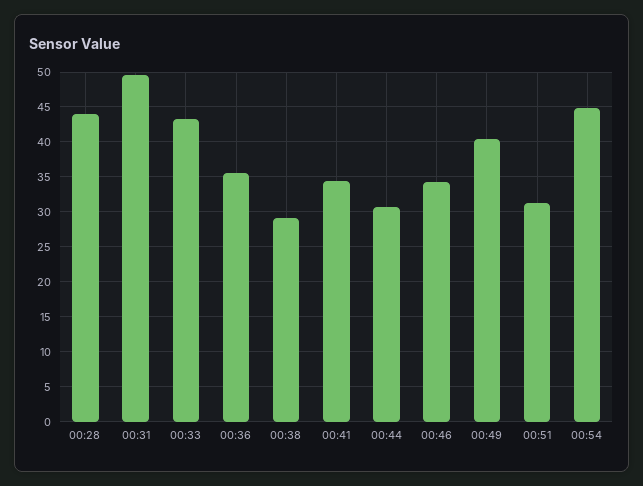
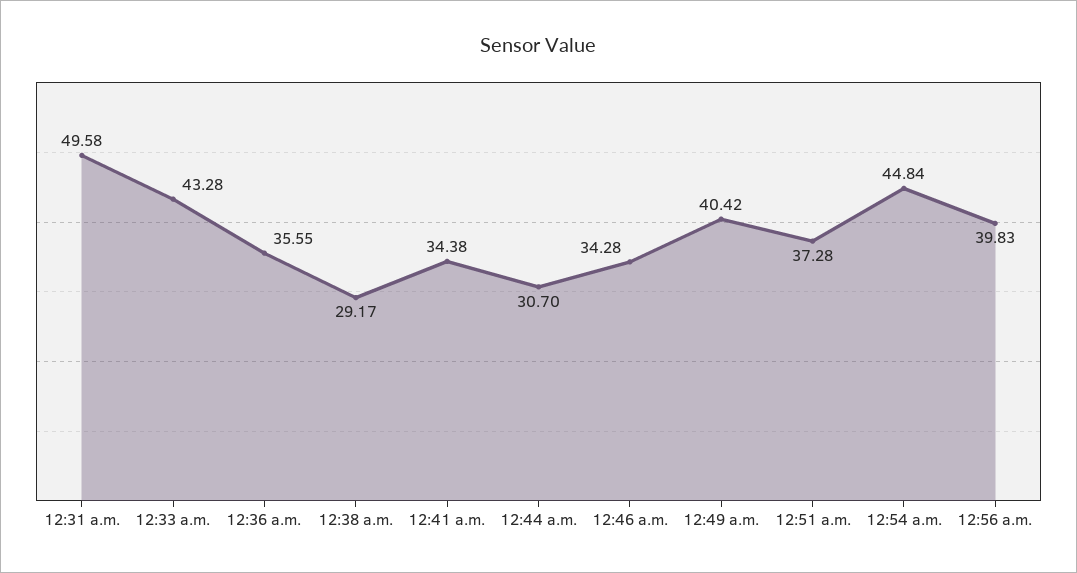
00:28: 44 -> none
00:51: 31 -> 37.28
12:56 a.m.: none -> 39.83

